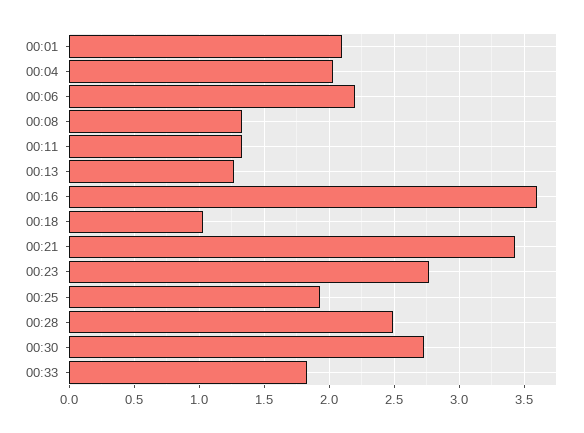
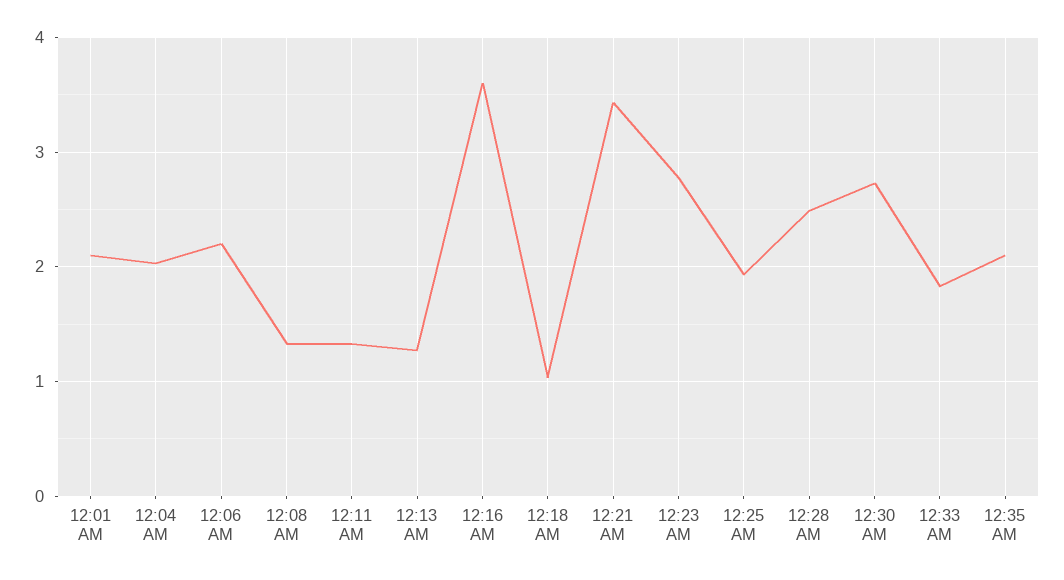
12:35 AM: none -> 2.1

